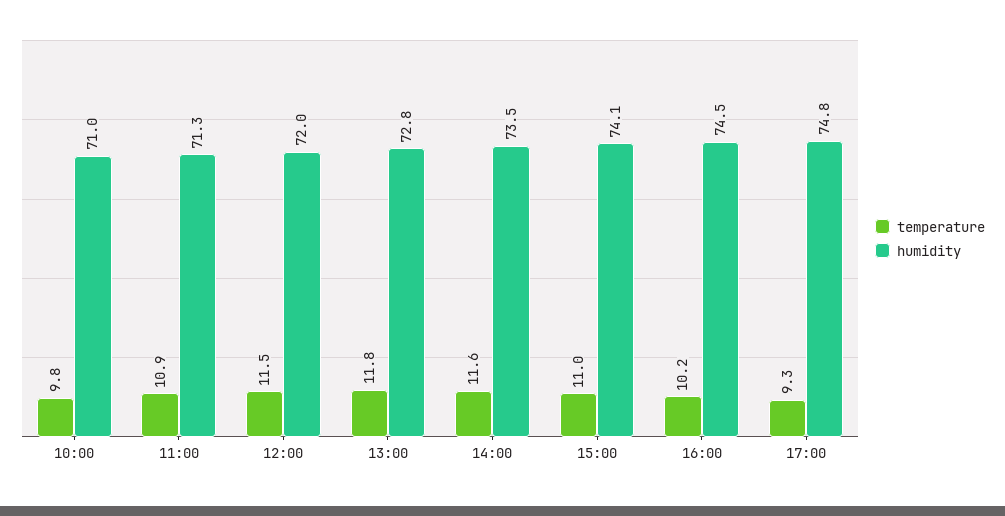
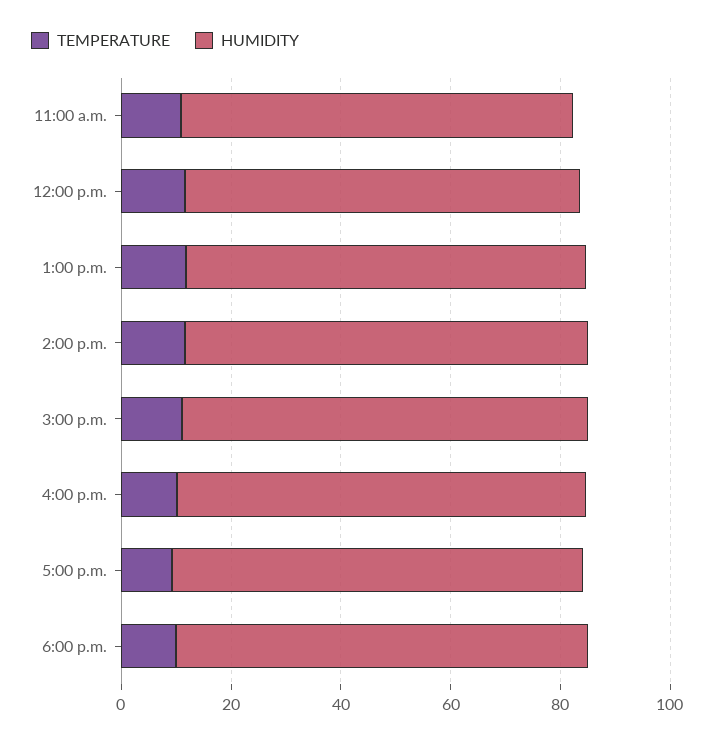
temperature, 10:00: 9.8 -> none
humidity, 10:00: 71 -> none
temperature, 6:00 p.m.: none -> 10
humidity, 6:00 p.m.: none -> 75

